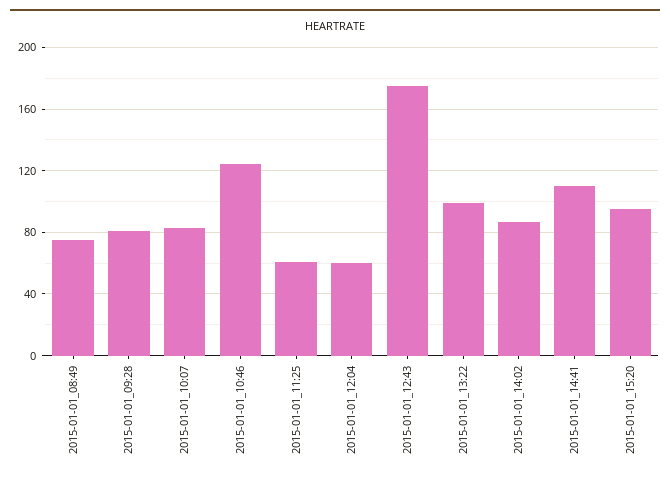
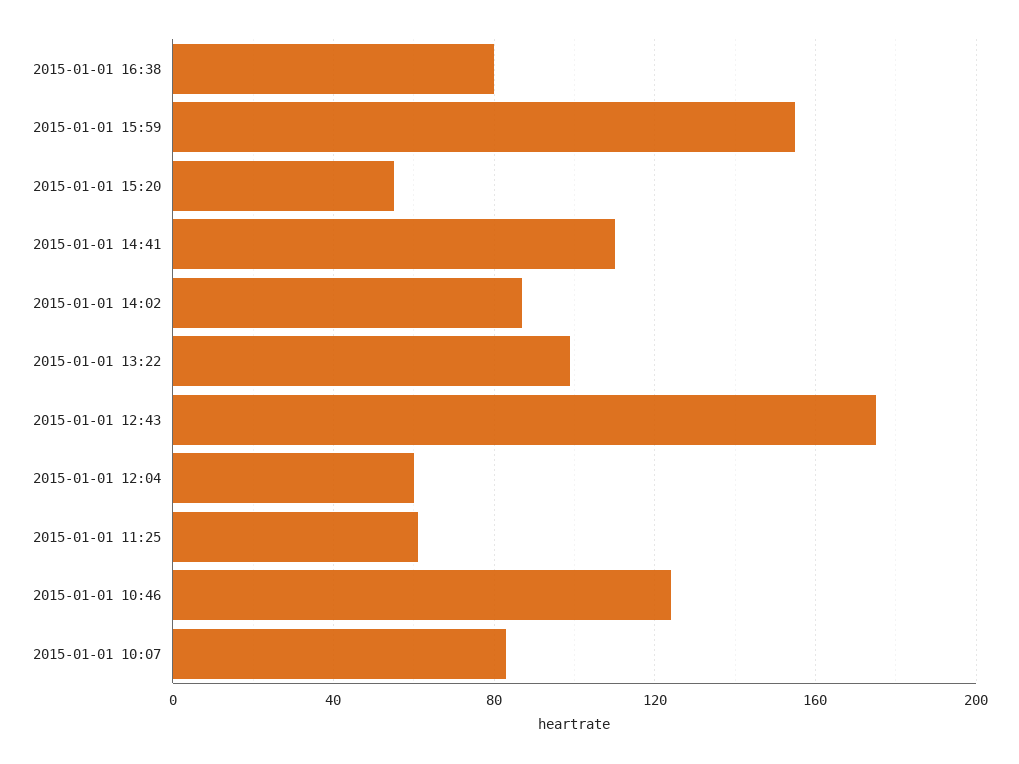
2015-01-01_08:49: 75 -> none
2015-01-01_09:28: 80 -> none
2015-01-01_15:20: 95 -> 55
2015-01-01 16:38: none -> 80
2015-01-01 15:59: none -> 155

